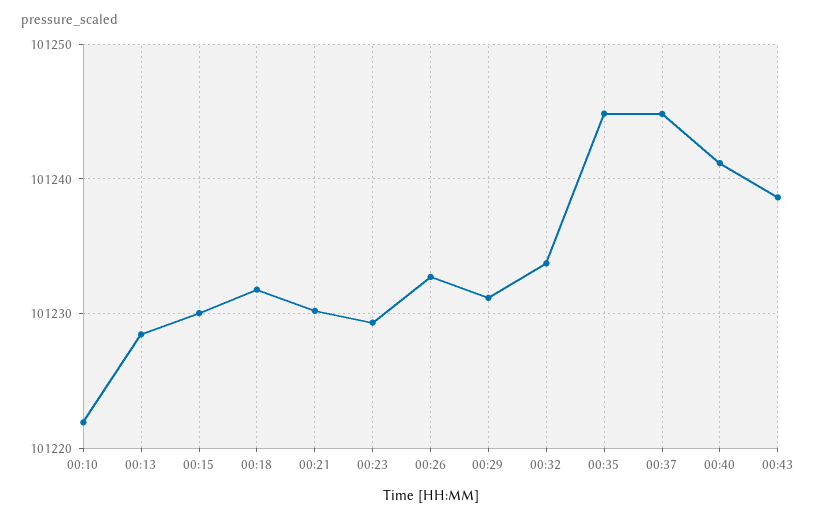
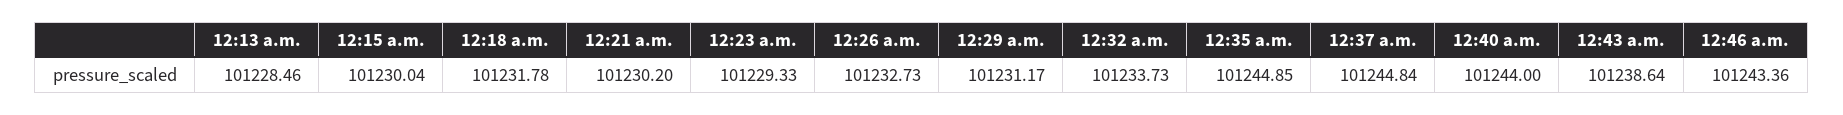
00:10: 101222 -> none
00:40: 101241 -> 101244
12:46 a.m.: none -> 101243.36

